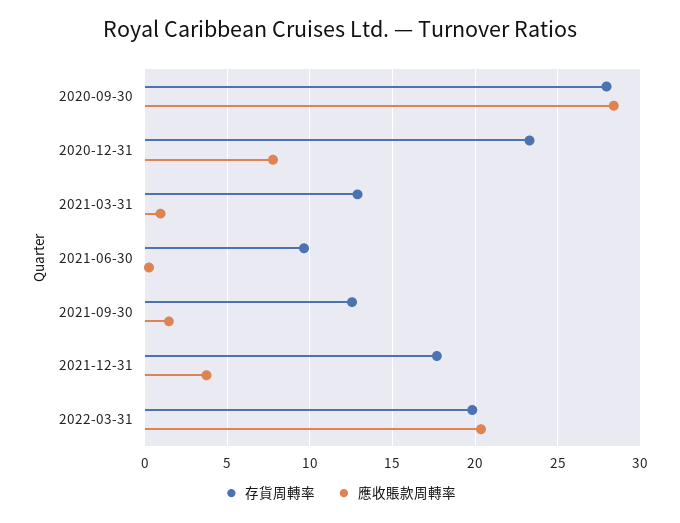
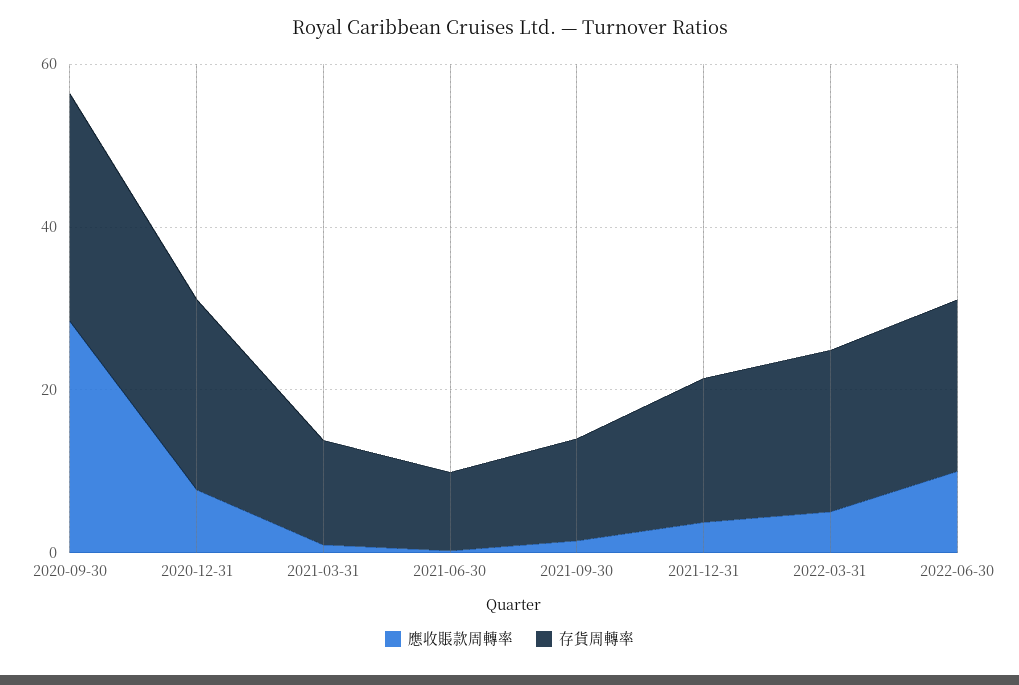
應收賬款周轉率, 2022-03-31: 20.5 -> 5
應收賬款周轉率, 2022-06-30: none -> 10
存貨周轉率, 2022-06-30: none -> 20

